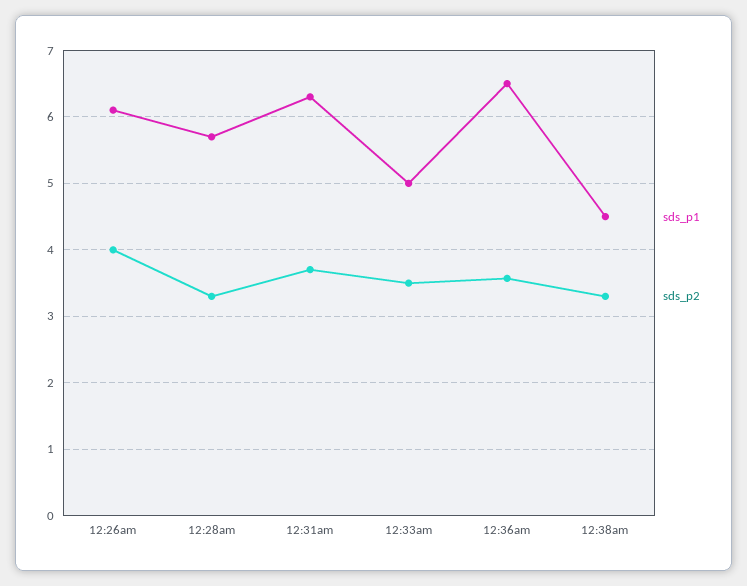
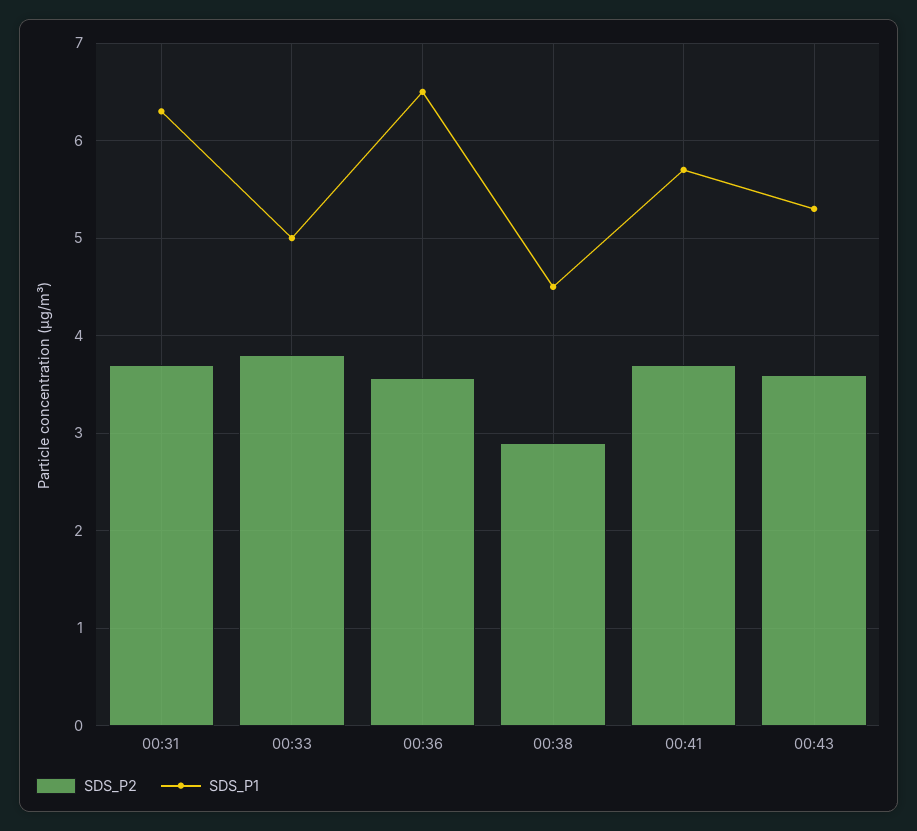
sds_p1, 12:26am: 6.1 -> none
sds_p2, 12:26am: 4 -> none
sds_p1, 12:28am: 5.7 -> none
sds_p2, 12:28am: 3.3 -> none
sds_p2, 12:33am: 3.5 -> 3.8
sds_p2, 12:38am: 3.3 -> 2.9
sds_p2, 00:41: none -> 3.7
sds_p1, 00:41: none -> 5.7
sds_p2, 00:43: none -> 3.6
sds_p1, 00:43: none -> 5.3

